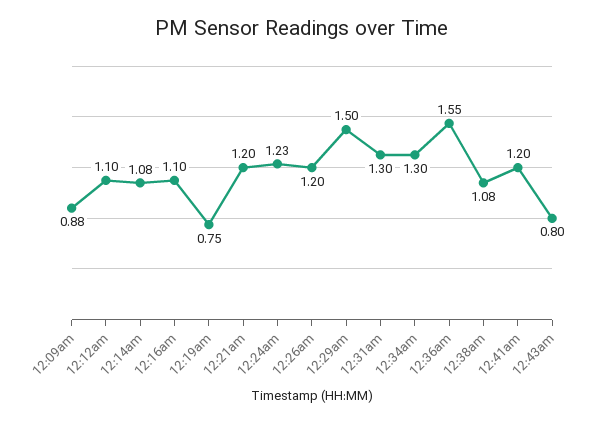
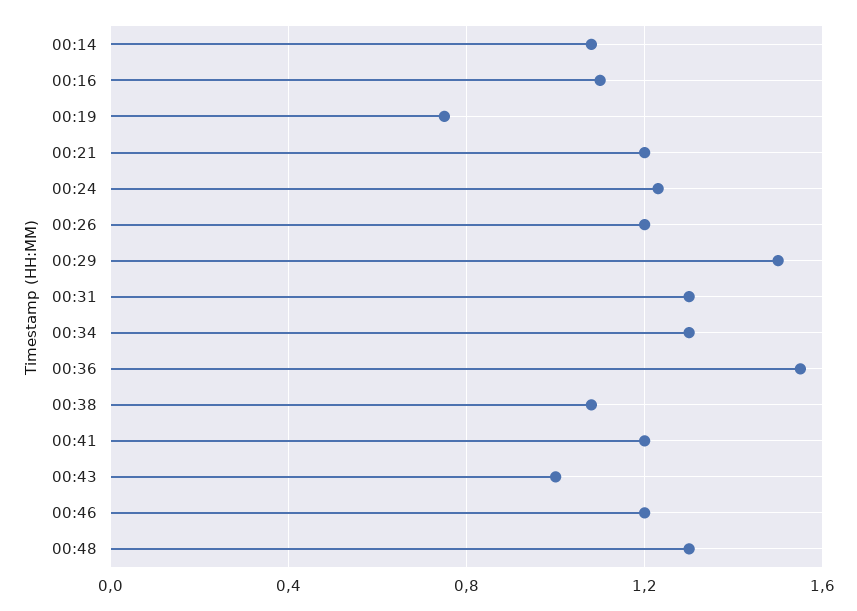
12:09am: 0.88 -> none
12:12am: 1.1 -> none
12:43am: 0.8 -> 1
00:46: none -> 1.2
00:48: none -> 1.3

